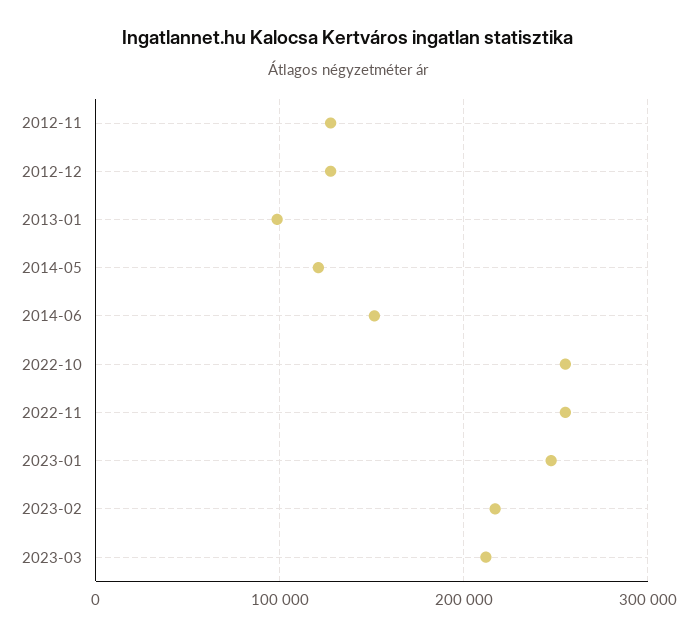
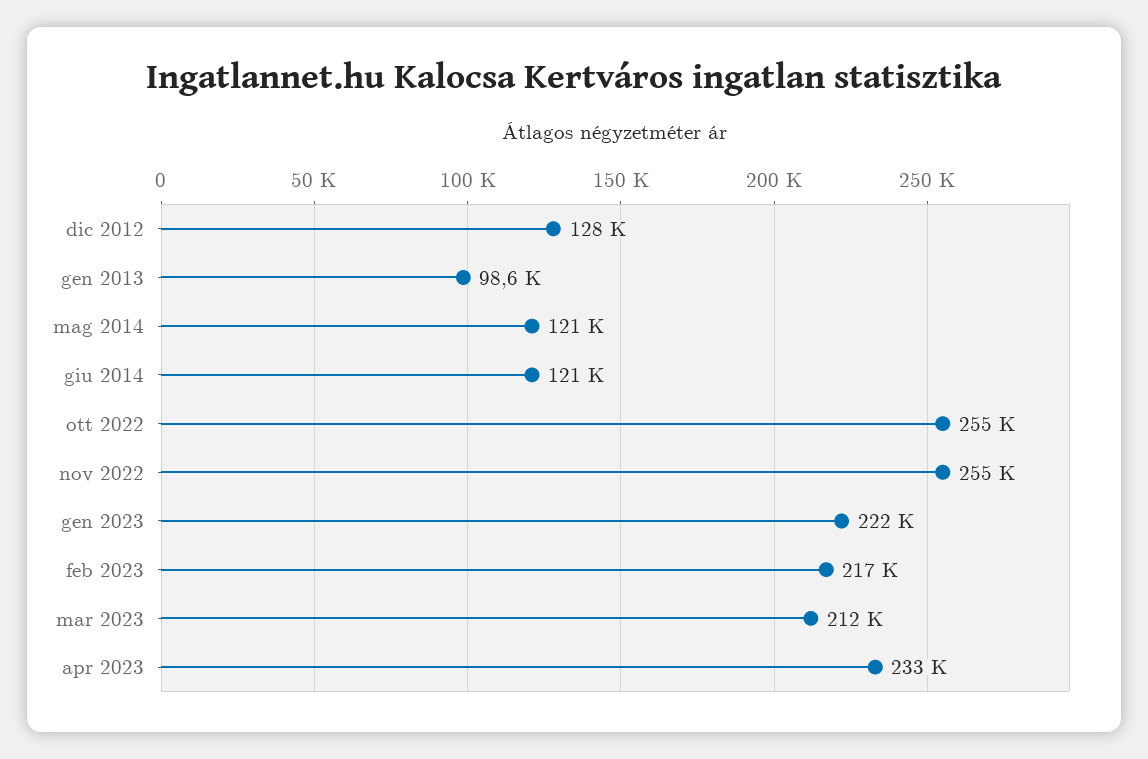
2012-11: 130000 -> none
2014-06: 150000 -> 121000
2023-01: 250000 -> 222000
apr 2023: none -> 233000

